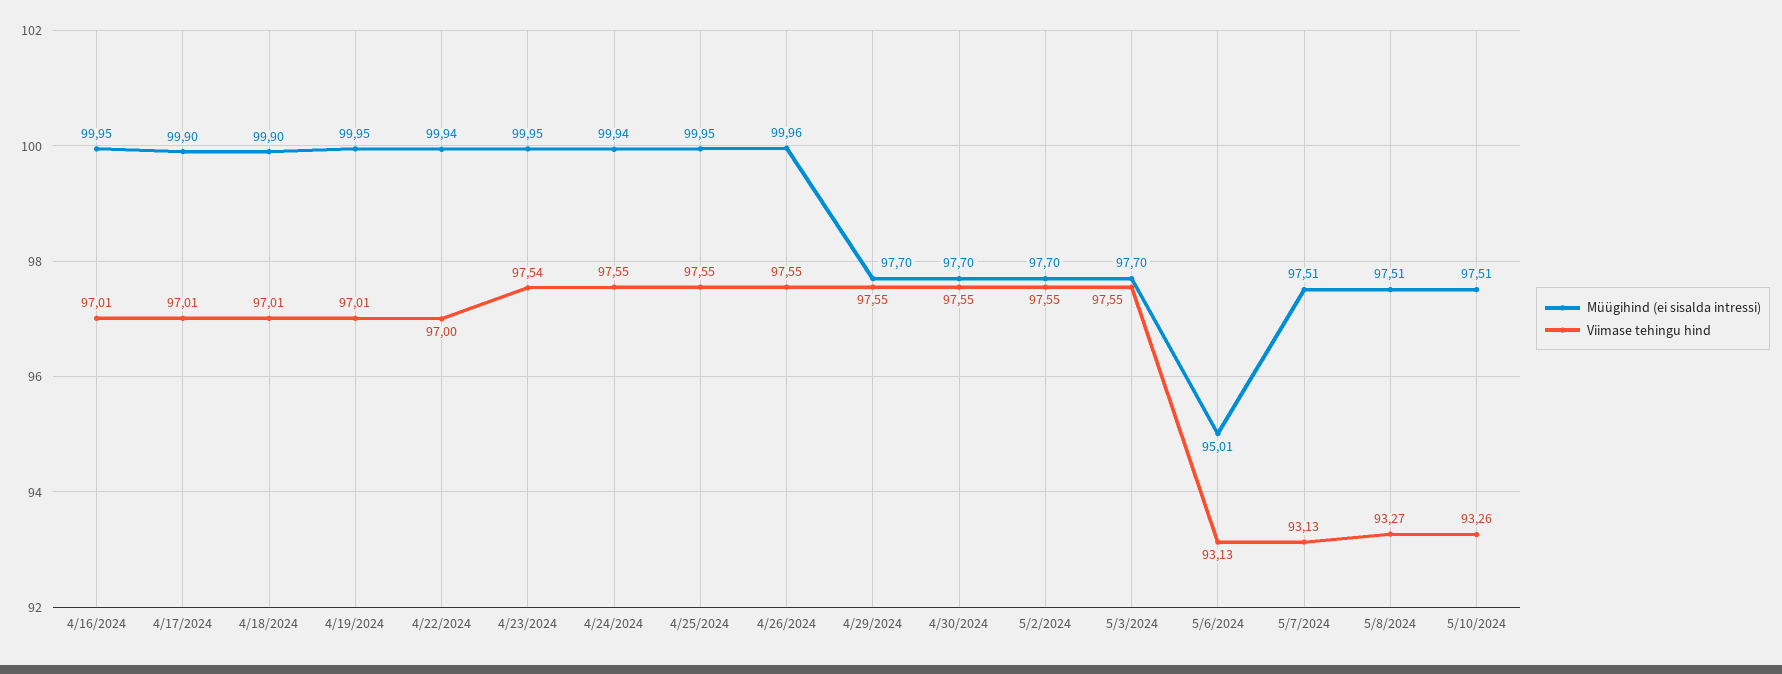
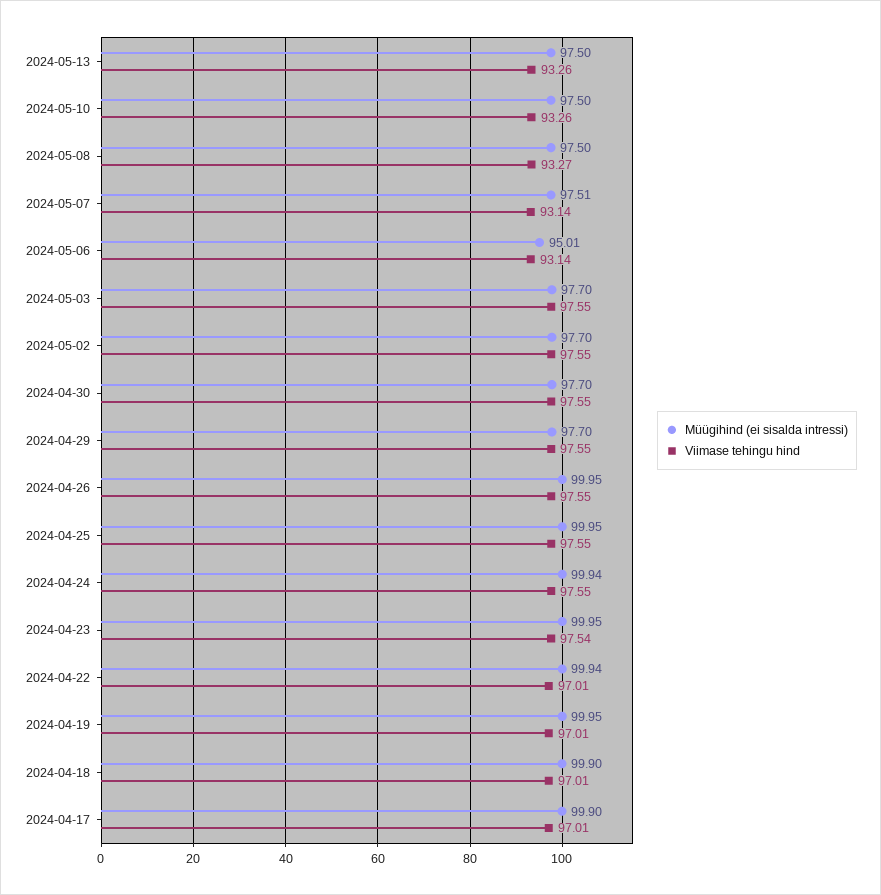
Müügihind (ei sisalda intressi), 4/16/2024: 99.95 -> none
Viimase tehingu hind, 4/16/2024: 97.01 -> none
Viimase tehingu hind, 4/22/2024: 97 -> 97.01
Müügihind (ei sisalda intressi), 4/26/2024: 99.96 -> 99.95
Viimase tehingu hind, 5/6/2024: 93.13 -> 93.14
Viimase tehingu hind, 5/7/2024: 93.13 -> 93.14
Müügihind (ei sisalda intressi), 5/8/2024: 97.51 -> 97.5
Müügihind (ei sisalda intressi), 5/10/2024: 97.51 -> 97.5
Müügihind (ei sisalda intressi), 2024-05-13: none -> 97.5
Viimase tehingu hind, 2024-05-13: none -> 93.26

